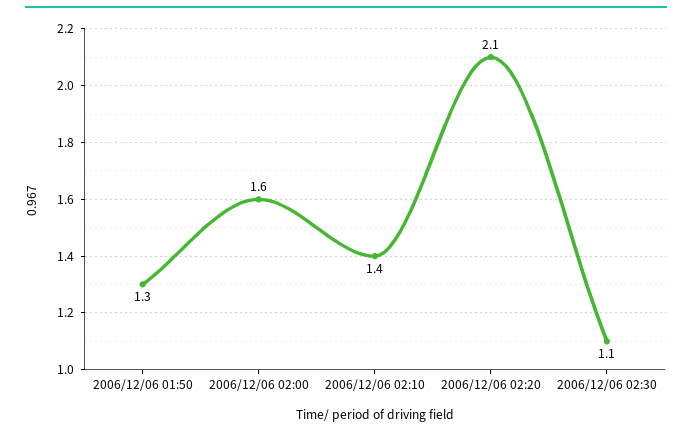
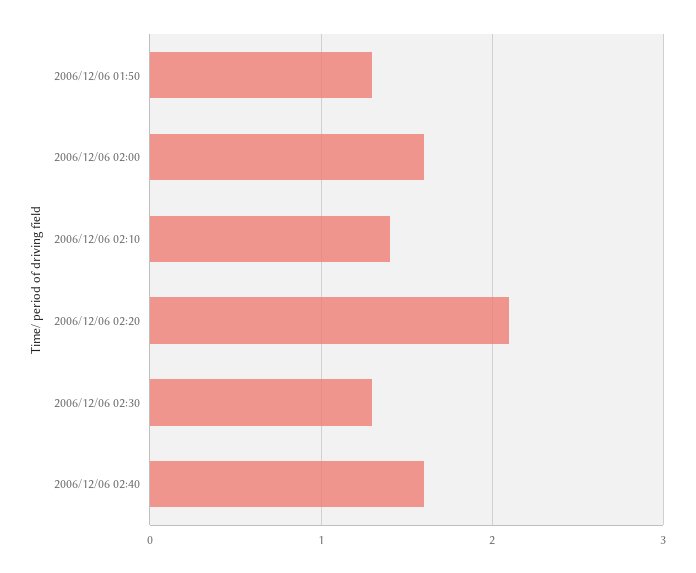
2006/12/06 02:30: 1.1 -> 1.3
2006/12/06 02:40: none -> 1.6

